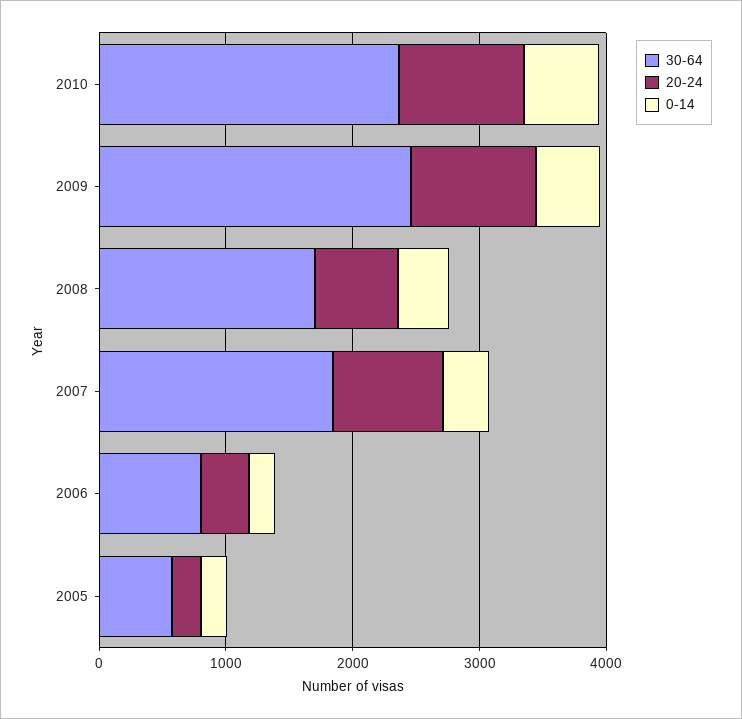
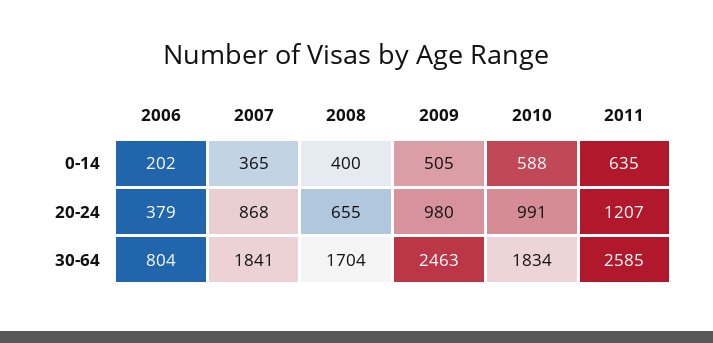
30-64, 2010: 2400 -> 1834
30-64, 2005: 600 -> none
20-24, 2005: 200 -> none
0-14, 2005: 200 -> none
0-14, 2011: none -> 635
20-24, 2011: none -> 1207
30-64, 2011: none -> 2585

